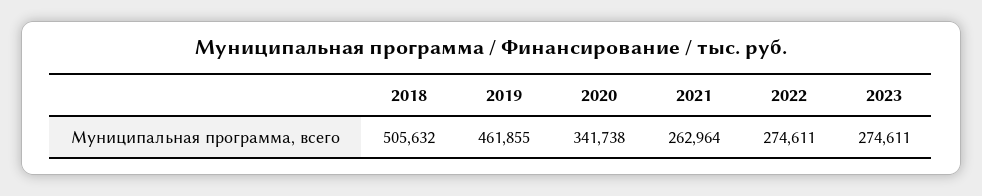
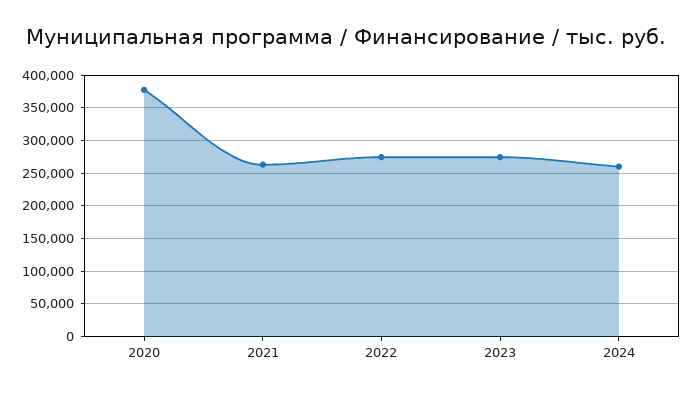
2018: 505632 -> none
2019: 461855 -> none
2020: 341738 -> 380000
2024: none -> 260000

